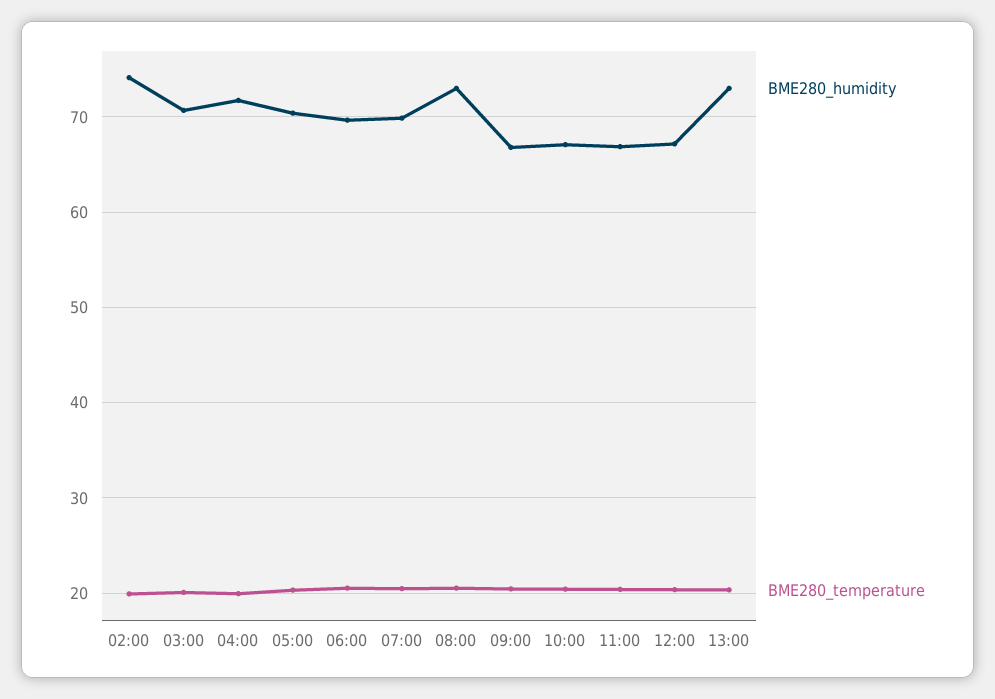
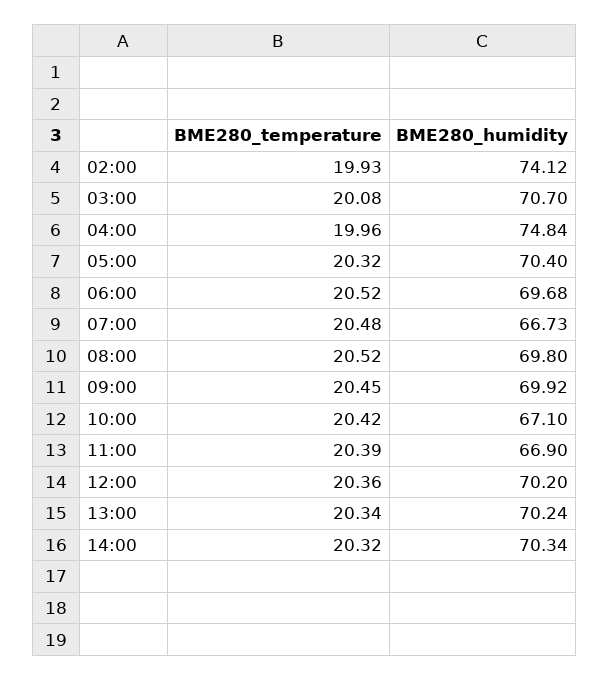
BME280_humidity, 04:00: 72 -> 74.84
BME280_humidity, 07:00: 70 -> 66.73
BME280_humidity, 08:00: 73 -> 69.8
BME280_humidity, 09:00: 67 -> 69.92
BME280_humidity, 12:00: 67 -> 70.2
BME280_humidity, 13:00: 73 -> 70.24
BME280_temperature, 14:00: none -> 20.32
BME280_humidity, 14:00: none -> 70.34

